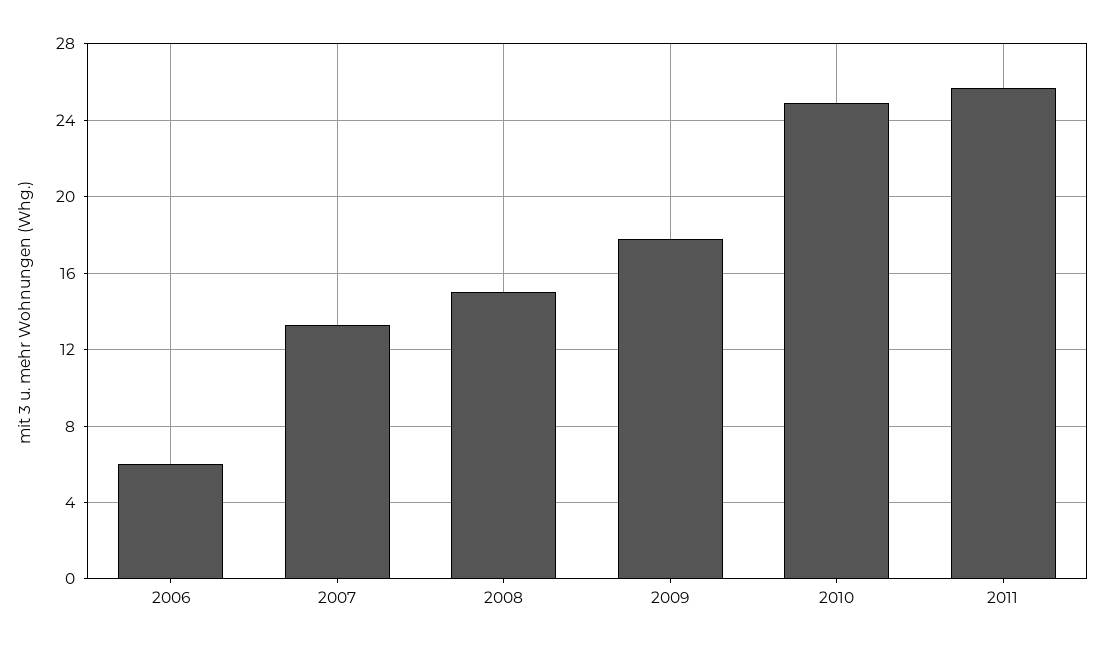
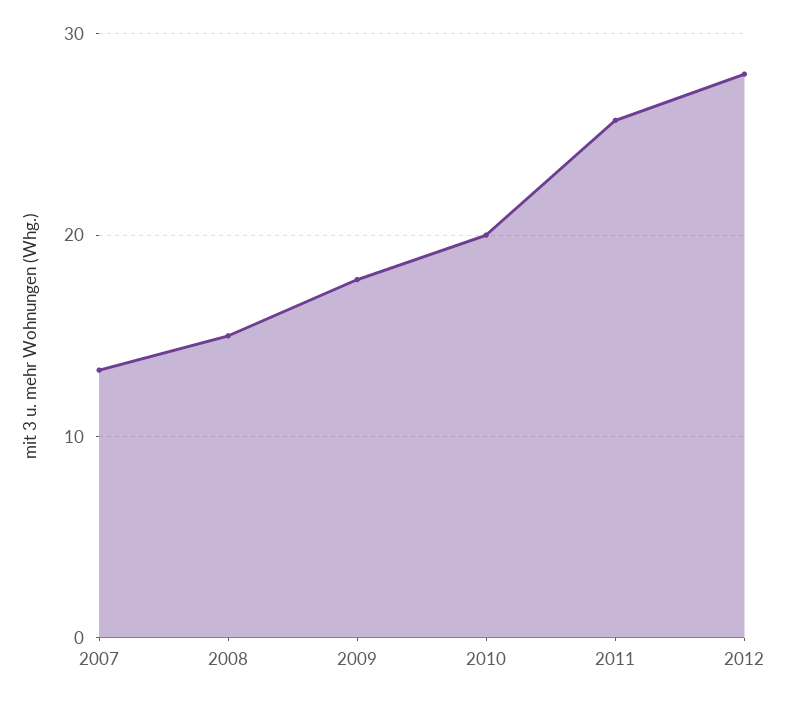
2006: 6 -> none
2010: 25 -> 20
2012: none -> 28

